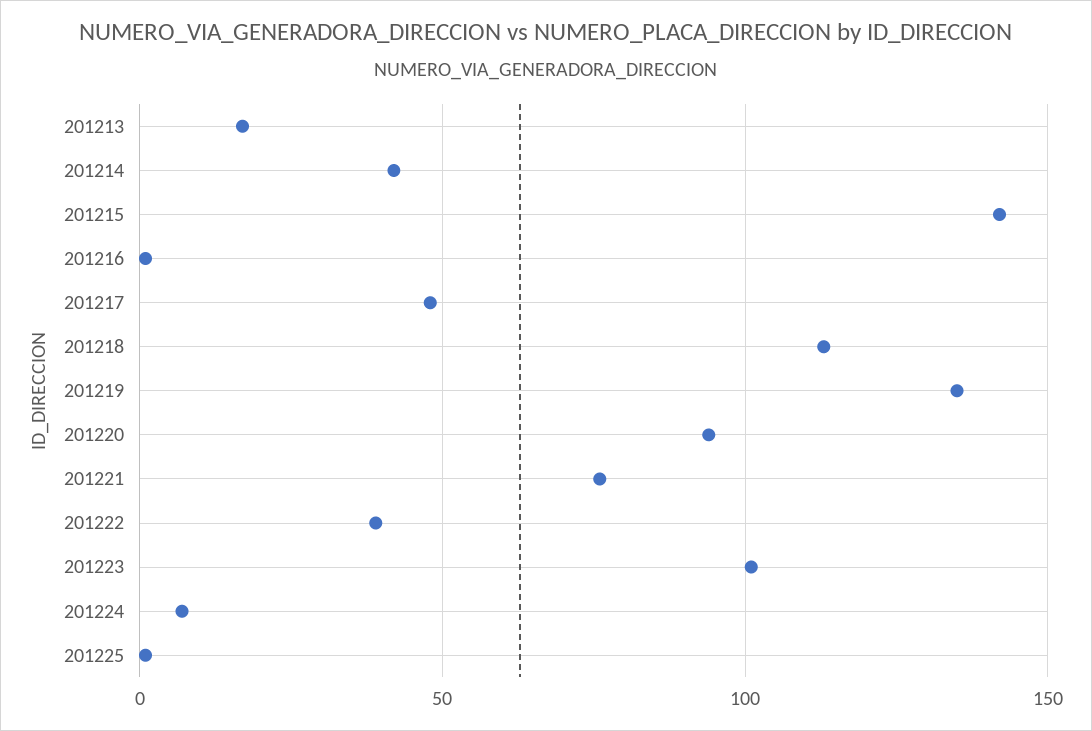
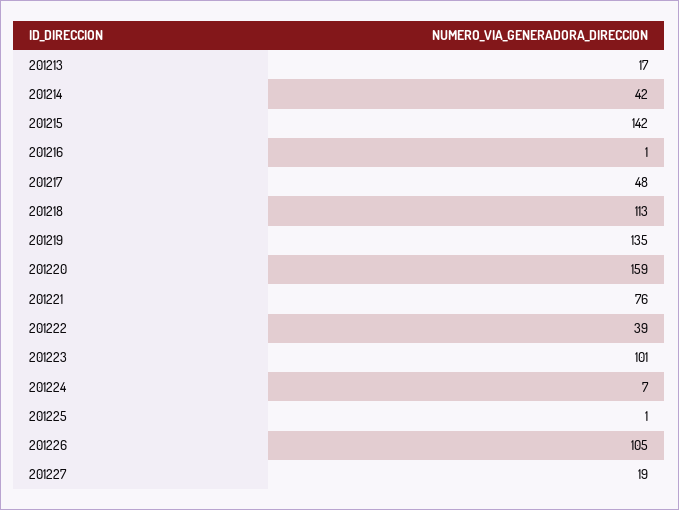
201220: 95 -> 159
201226: none -> 105
201227: none -> 19

